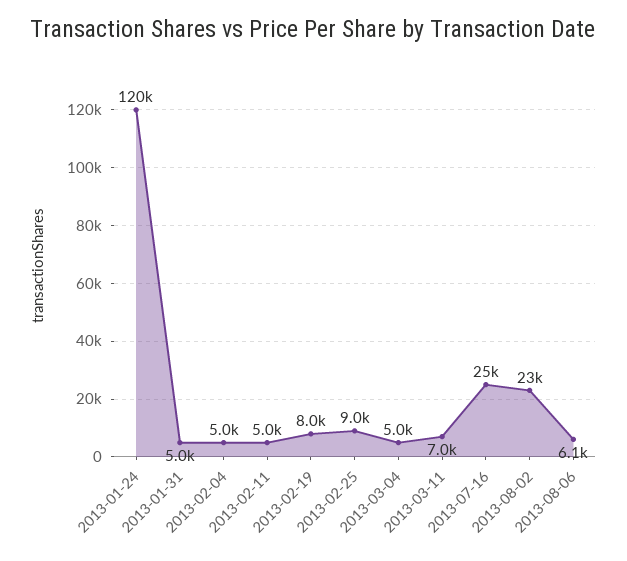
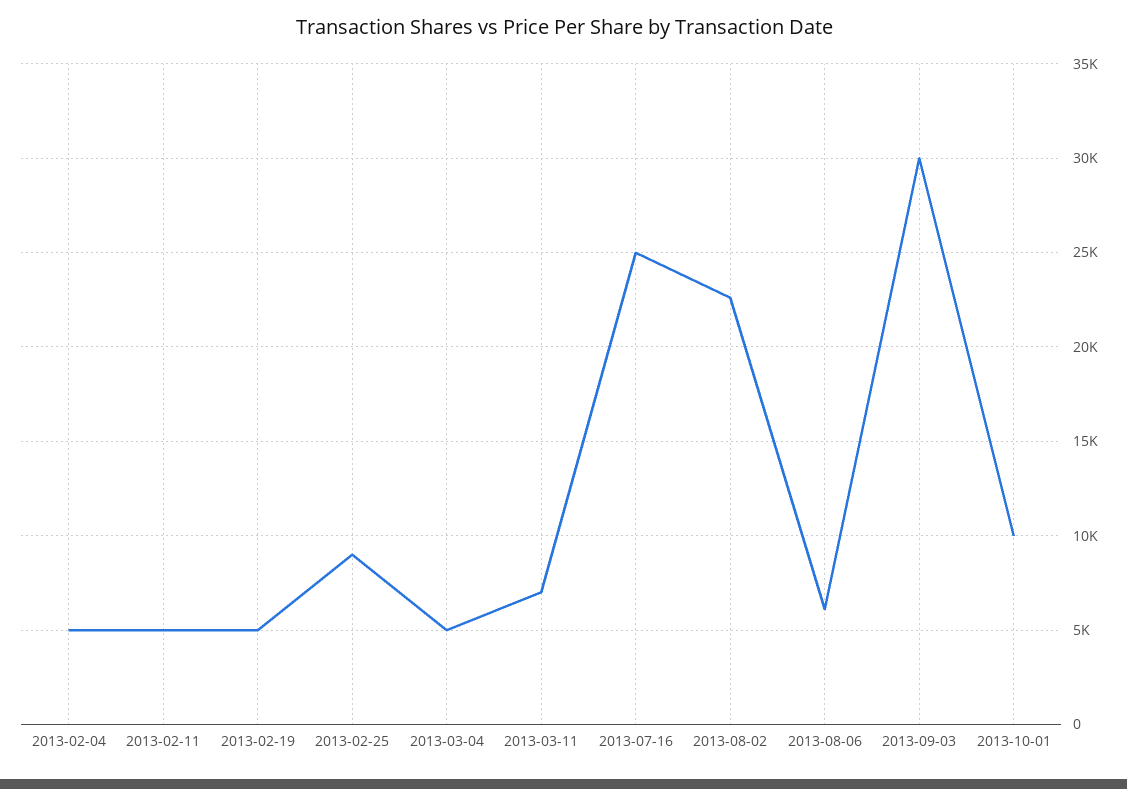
2013-01-24: 120000 -> none
2013-01-31: 5000 -> none
2013-02-19: 8000 -> 5000
2013-09-03: none -> 30000
2013-10-01: none -> 10000

